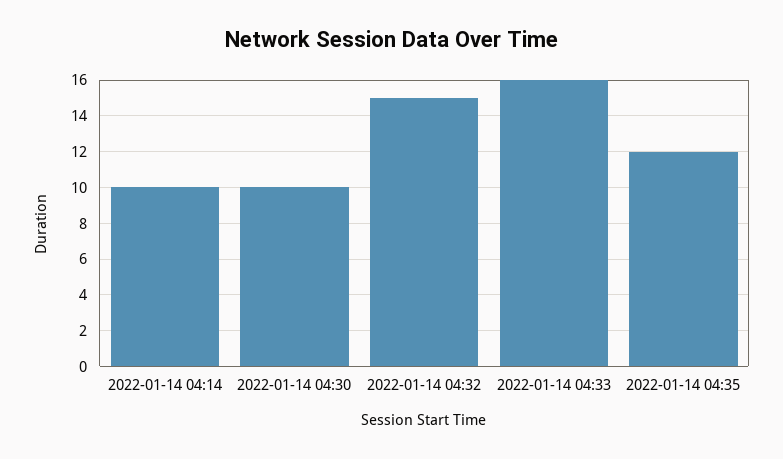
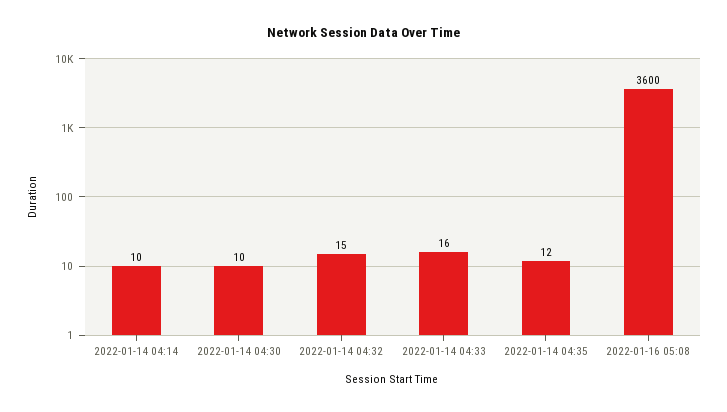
2022-01-16 05:08: none -> 3600

